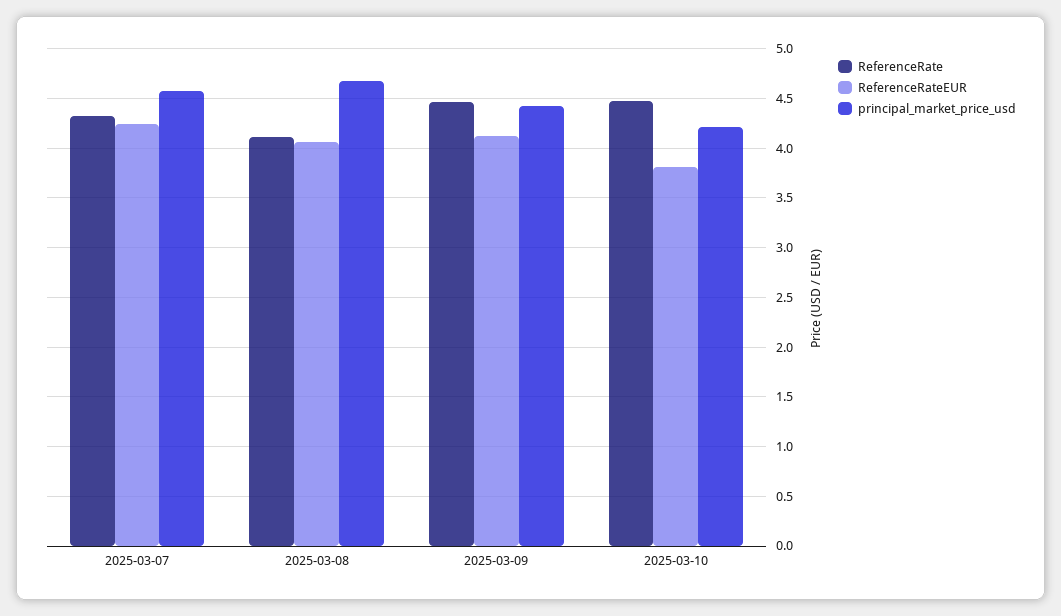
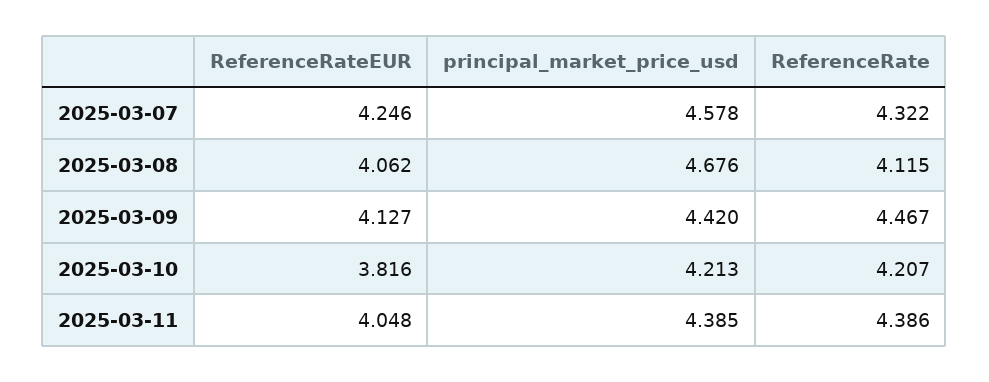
ReferenceRate, 2025-03-10: 4.5 -> 4.207
ReferenceRateEUR, 2025-03-11: none -> 4.048
principal_market_price_usd, 2025-03-11: none -> 4.385
ReferenceRate, 2025-03-11: none -> 4.386

